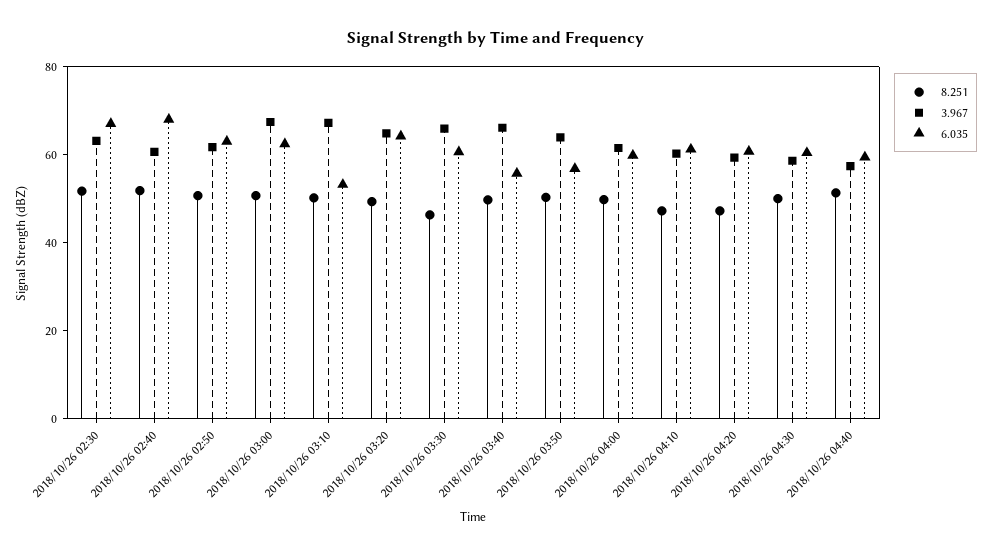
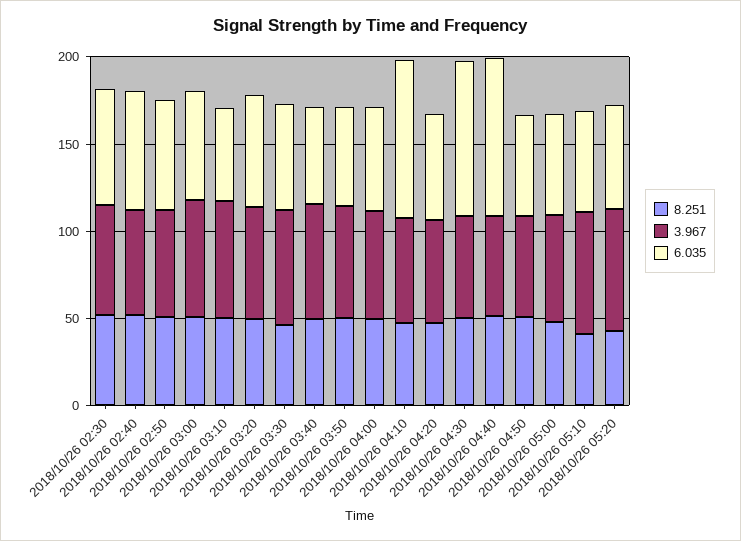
6.035, 2018/10/26 04:10: 60 -> 90
6.035, 2018/10/26 04:30: 60 -> 90
6.035, 2018/10/26 04:40: 60 -> 90
8.251, 2018/10/26 04:50: none -> 50
3.967, 2018/10/26 04:50: none -> 60
6.035, 2018/10/26 04:50: none -> 60
8.251, 2018/10/26 05:00: none -> 50
3.967, 2018/10/26 05:00: none -> 60
6.035, 2018/10/26 05:00: none -> 60
8.251, 2018/10/26 05:10: none -> 40
3.967, 2018/10/26 05:10: none -> 70
6.035, 2018/10/26 05:10: none -> 60
8.251, 2018/10/26 05:20: none -> 40
3.967, 2018/10/26 05:20: none -> 70
6.035, 2018/10/26 05:20: none -> 60

